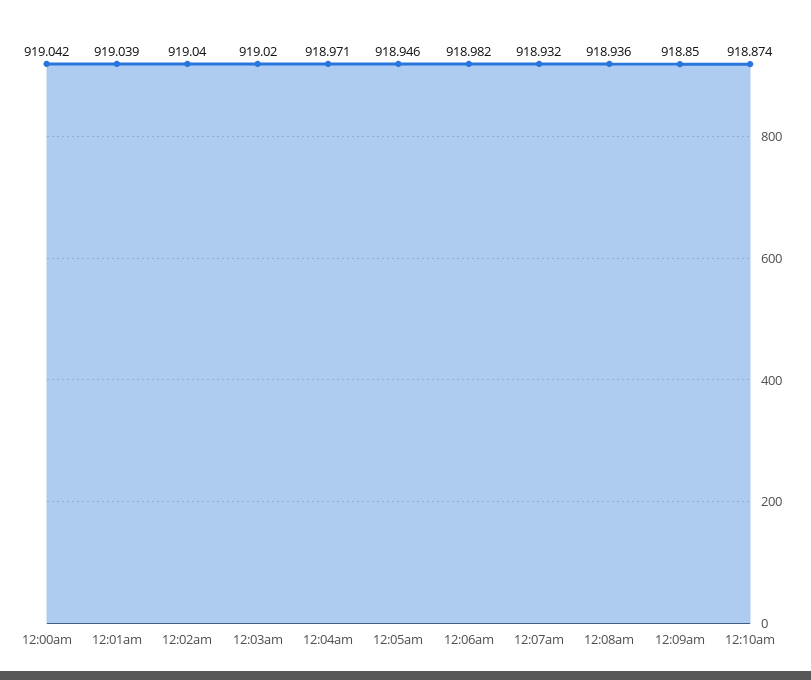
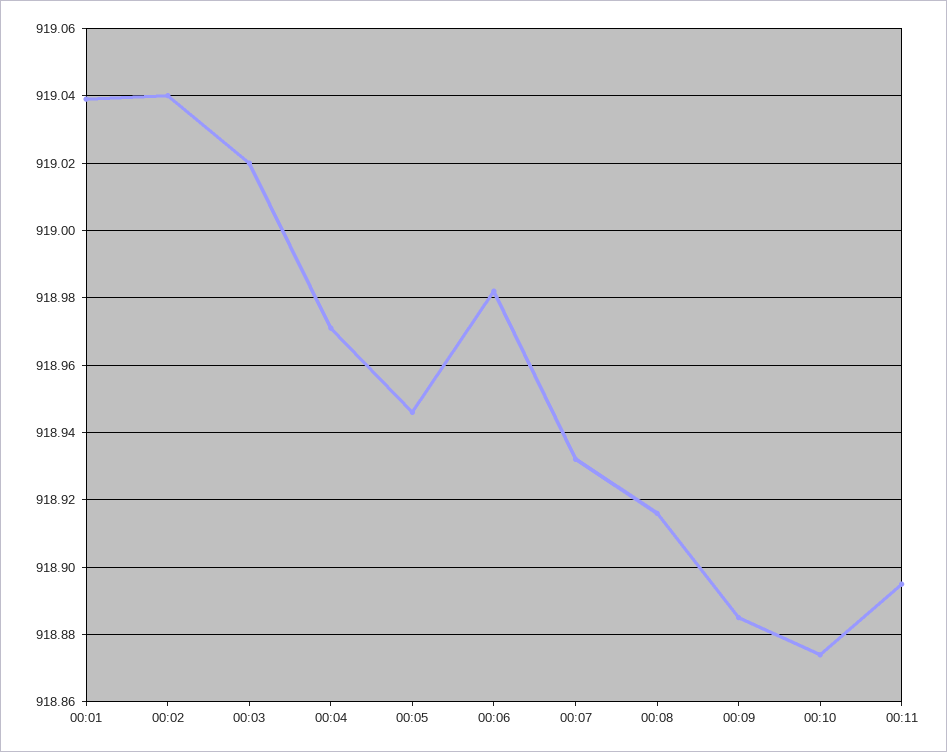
12:00am: 919.042 -> none
12:08am: 918.936 -> 918.915
12:09am: 918.85 -> 918.885
00:11: none -> 918.895

